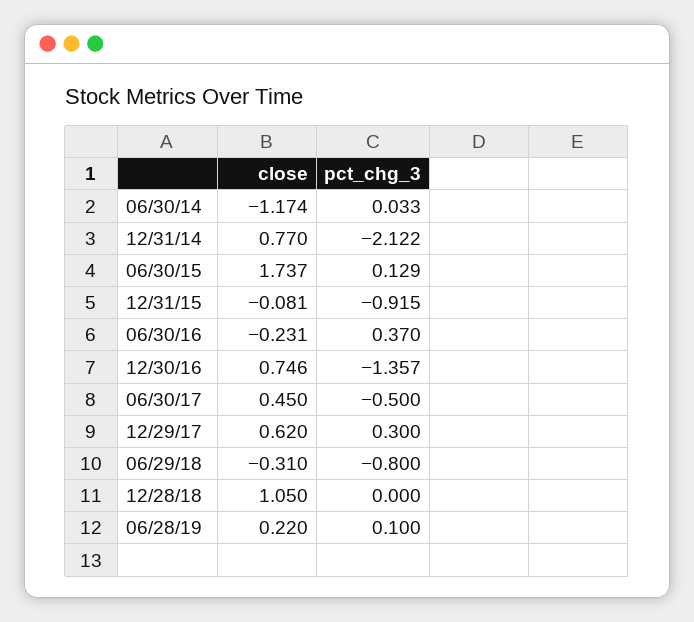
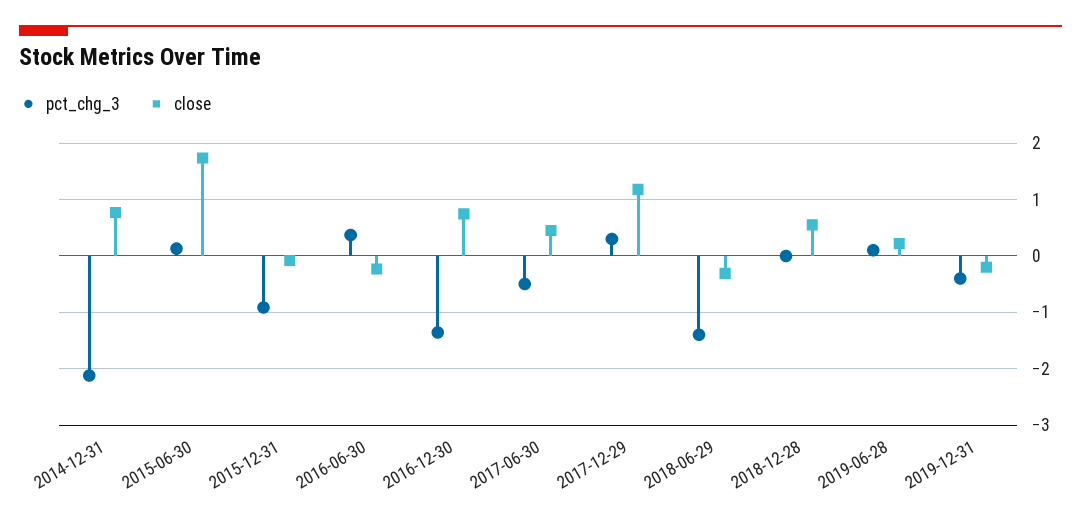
close, 06/30/14: -1.174 -> none
pct_chg_3, 06/30/14: 0.033 -> none
close, 12/29/17: 0.62 -> 1.2
pct_chg_3, 06/29/18: -0.8 -> -1.4
close, 12/28/18: 1.05 -> 0.6
pct_chg_3, 2019-12-31: none -> -0.4
close, 2019-12-31: none -> -0.2

